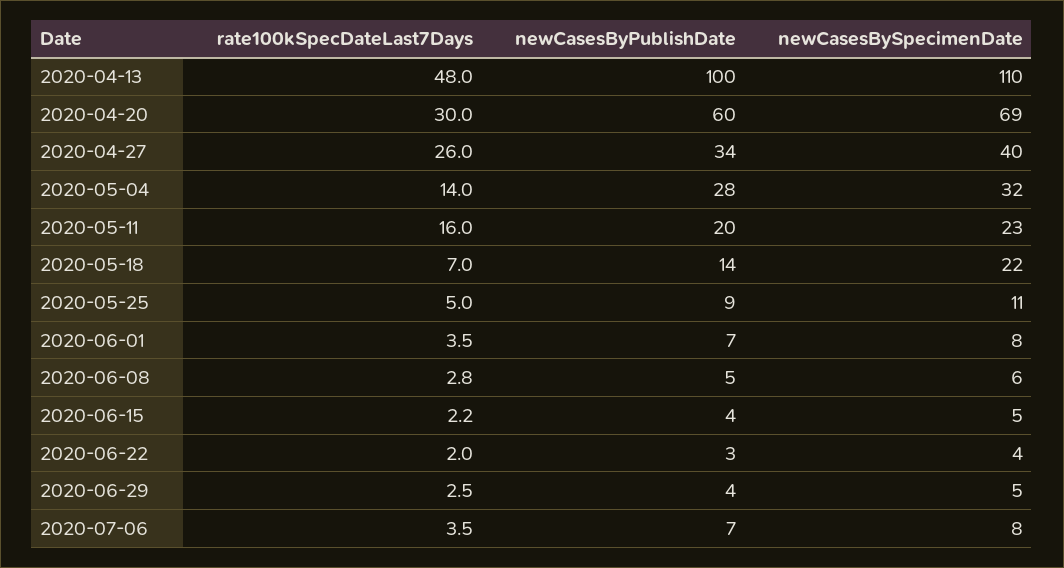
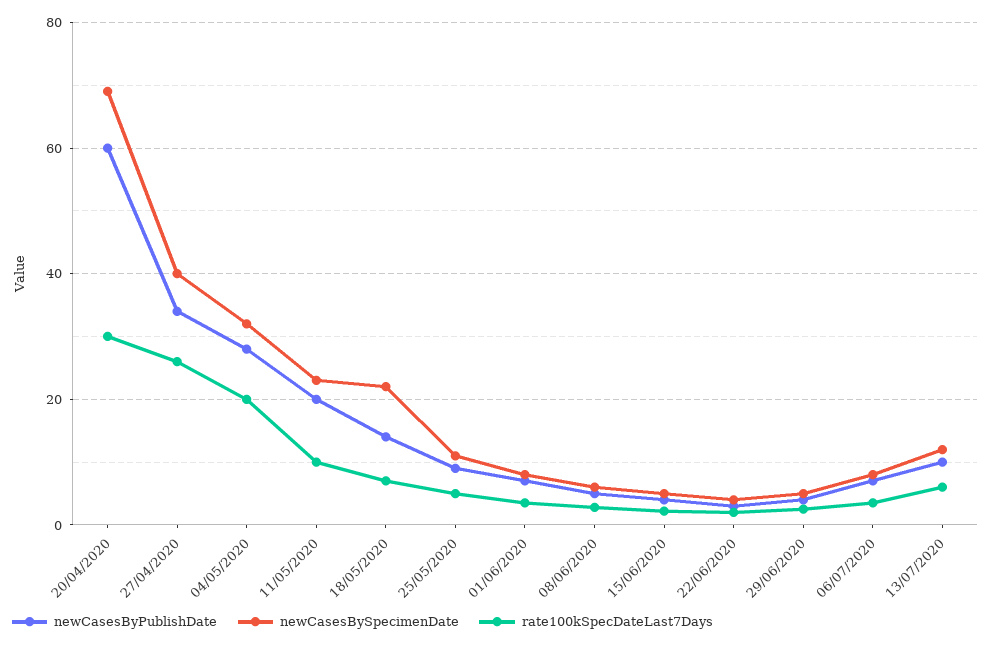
rate100kSpecDateLast7Days, 2020-04-13: 48 -> none
newCasesByPublishDate, 2020-04-13: 100 -> none
newCasesBySpecimenDate, 2020-04-13: 110 -> none
rate100kSpecDateLast7Days, 2020-05-04: 14 -> 20
rate100kSpecDateLast7Days, 2020-05-11: 16 -> 10
newCasesByPublishDate, 13/07/2020: none -> 10
newCasesBySpecimenDate, 13/07/2020: none -> 12
rate100kSpecDateLast7Days, 13/07/2020: none -> 6

